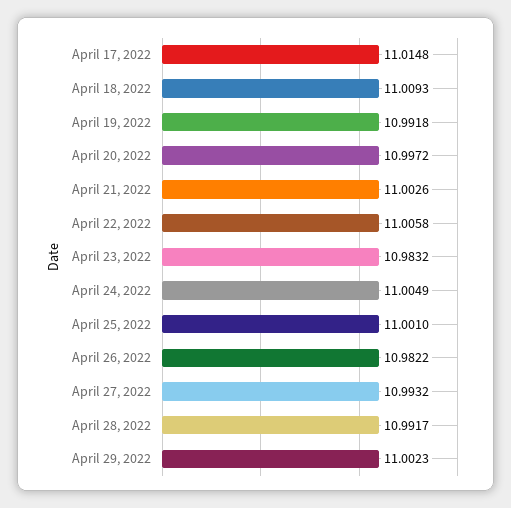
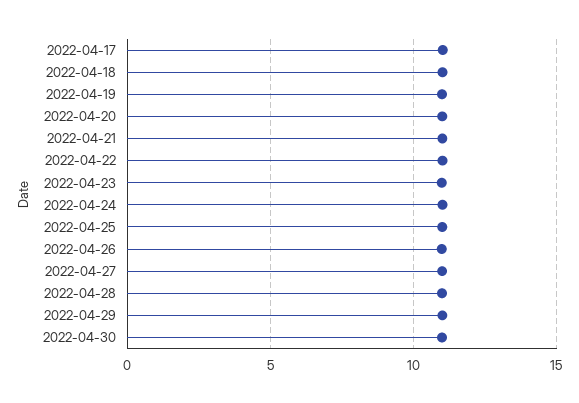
2022-04-30: none -> 11

